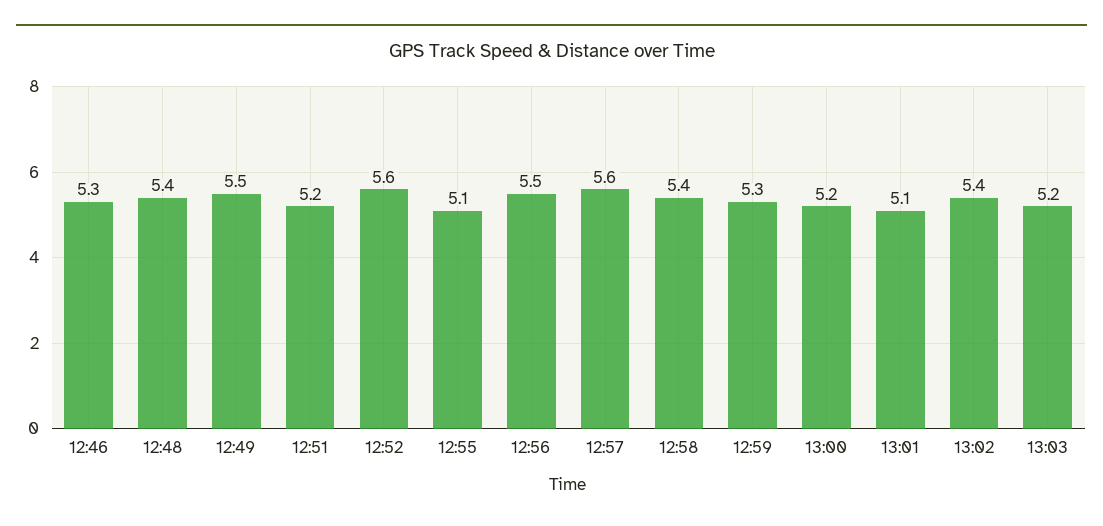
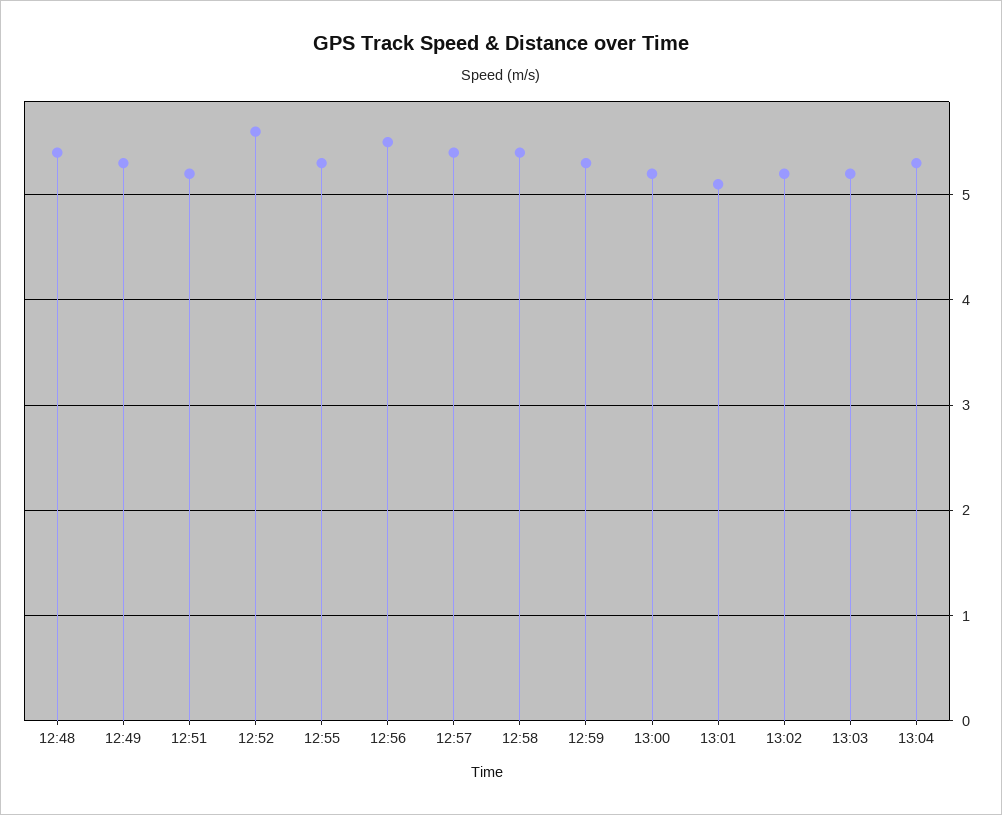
12:46: 5.3 -> none
12:49: 5.5 -> 5.3
12:55: 5.1 -> 5.3
12:57: 5.6 -> 5.4
13:02: 5.4 -> 5.2
13:04: none -> 5.3

